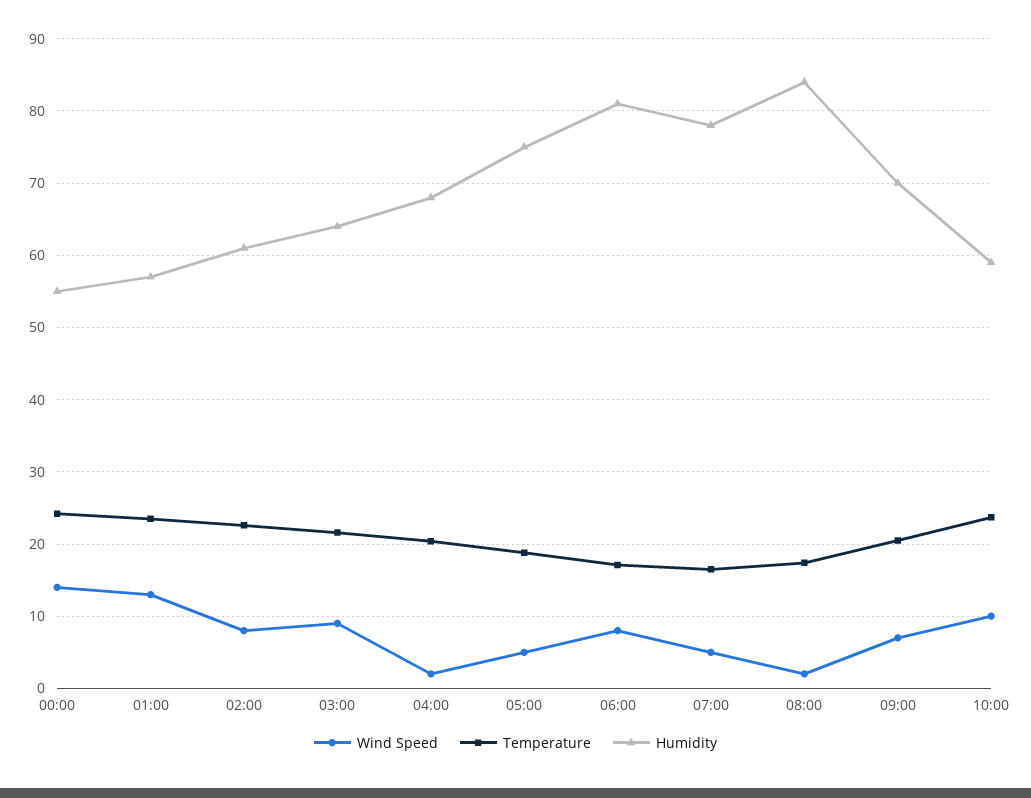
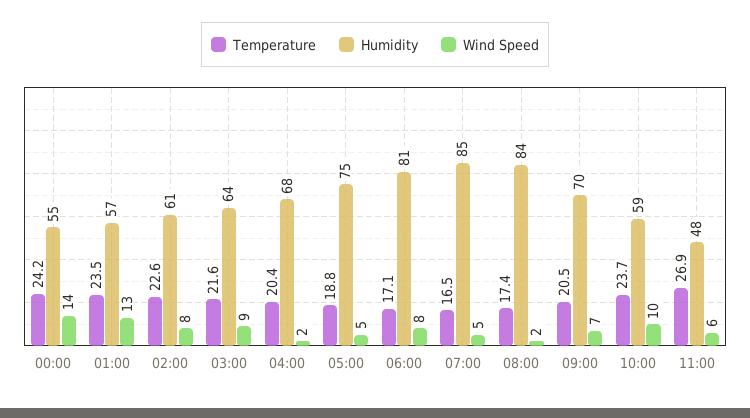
Humidity, 07:00: 78 -> 85
Temperature, 11:00: none -> 26.9
Humidity, 11:00: none -> 48
Wind Speed, 11:00: none -> 6

